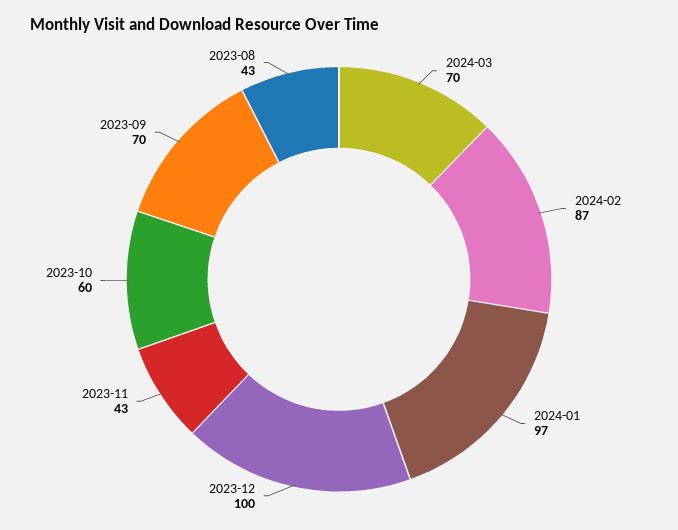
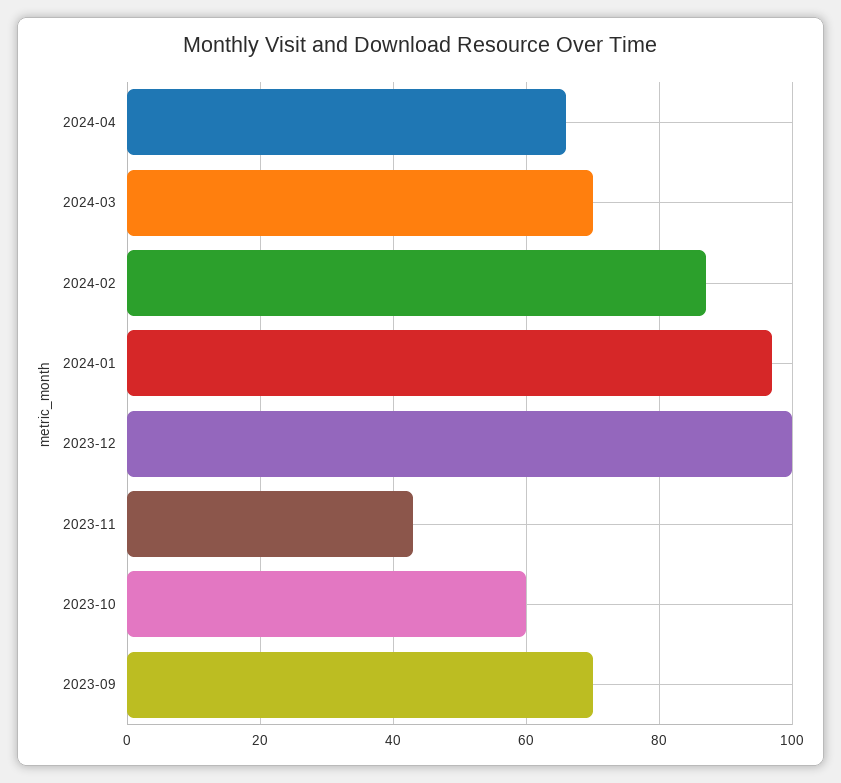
2023-08: 43 -> none
2024-04: none -> 65

